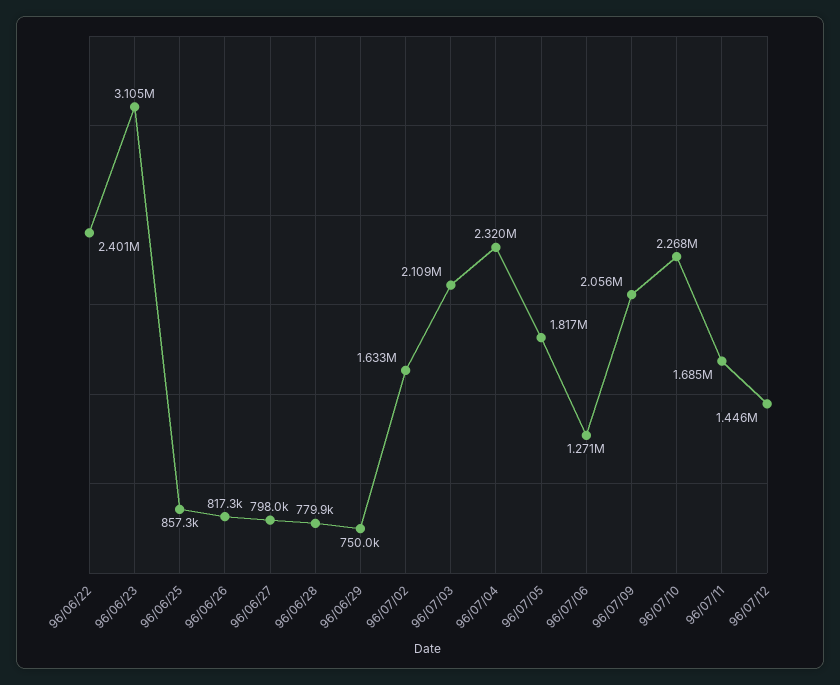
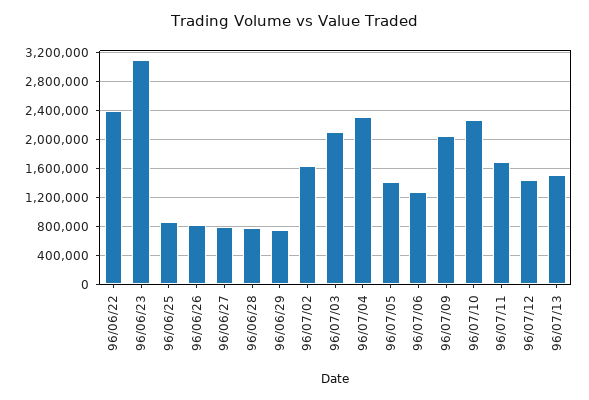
96/07/05: 1817000 -> 1400000
96/07/13: none -> 1500000

